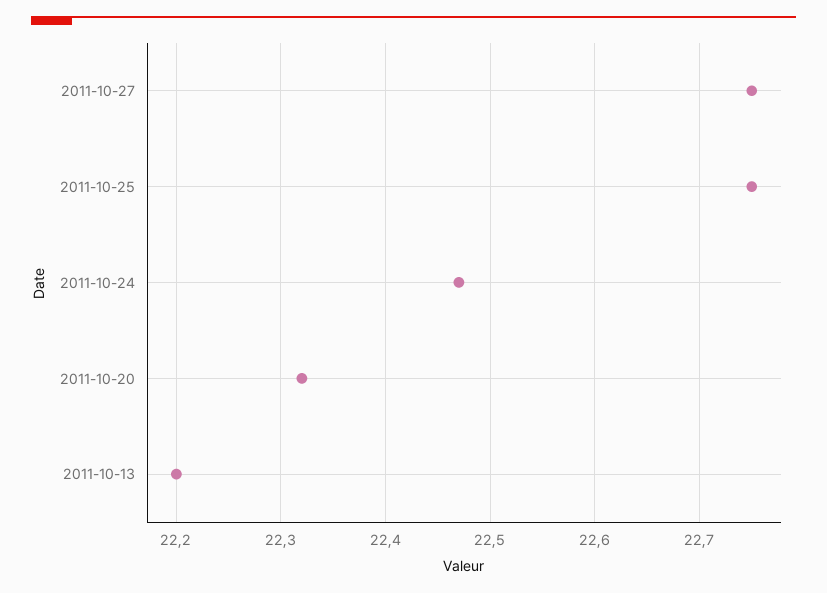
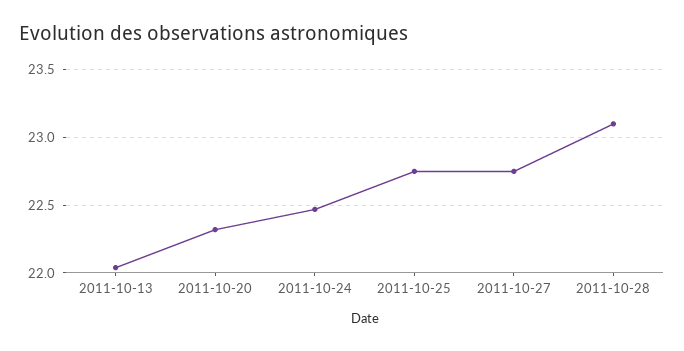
2011-10-13: 22.2 -> 22.05
2011-10-28: none -> 23.1

